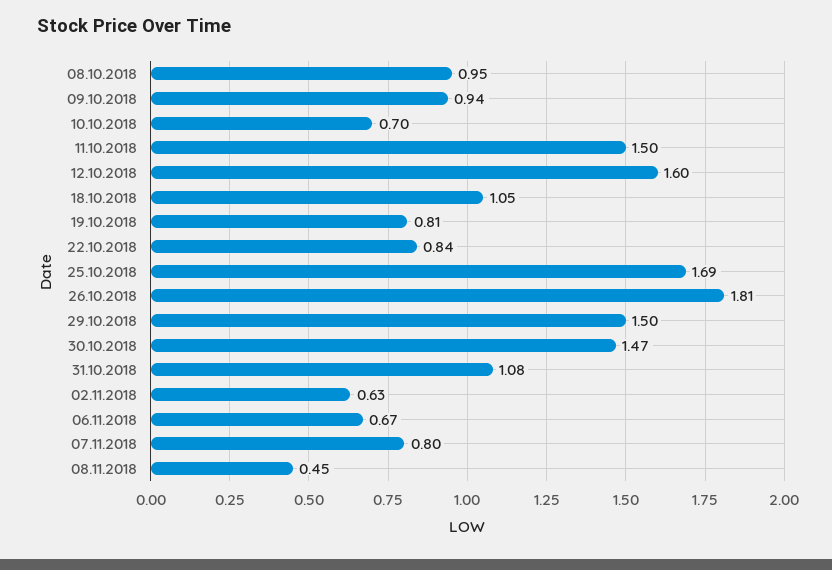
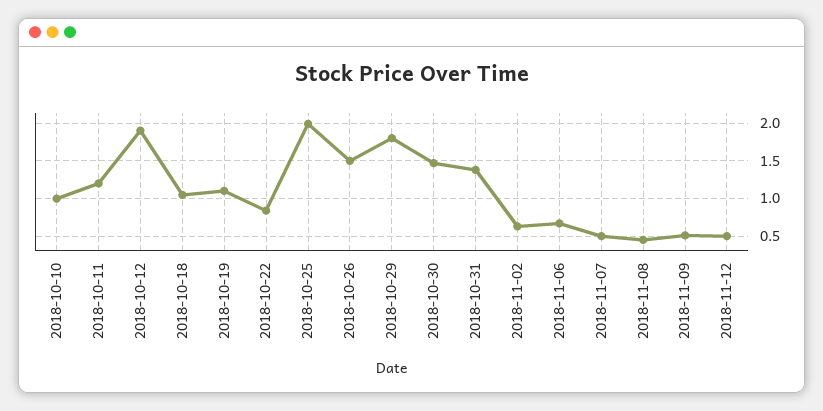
08.10.2018: 0.95 -> none
09.10.2018: 0.94 -> none
10.10.2018: 0.7 -> 1
11.10.2018: 1.5 -> 1.2
12.10.2018: 1.6 -> 1.9
19.10.2018: 0.81 -> 1.1
25.10.2018: 1.69 -> 2
26.10.2018: 1.81 -> 1.5
29.10.2018: 1.5 -> 1.8
31.10.2018: 1.08 -> 1.4
07.11.2018: 0.8 -> 0.5
2018-11-09: none -> 0.5
2018-11-12: none -> 0.5

